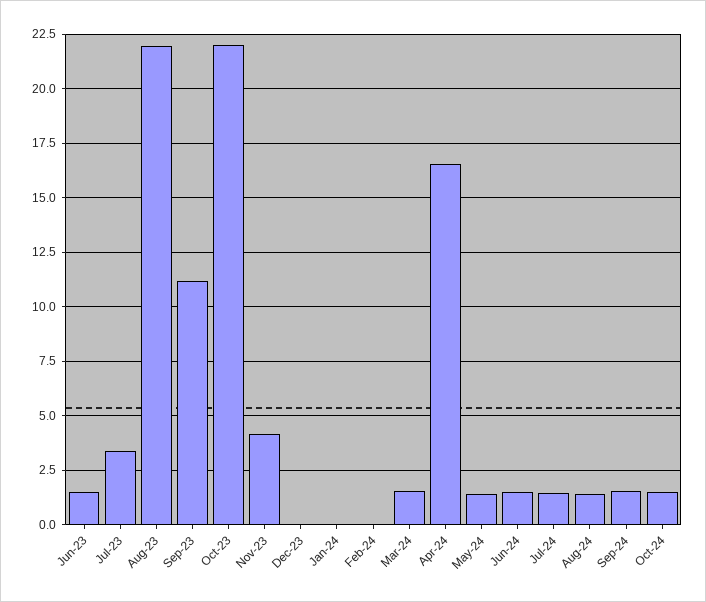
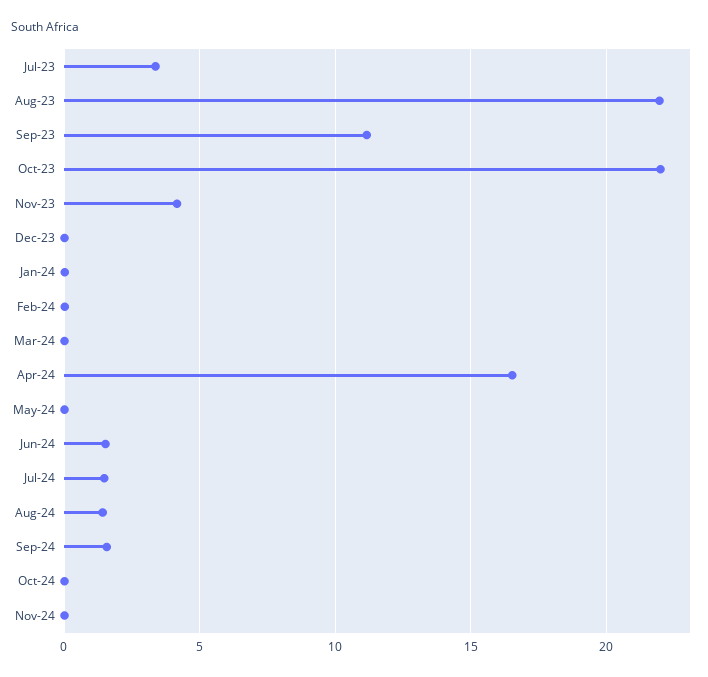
Jun-23: 1.5 -> none
Mar-24: 1.5 -> 0
May-24: 1.5 -> 0
Oct-24: 1.5 -> 0
Nov-24: none -> 0

